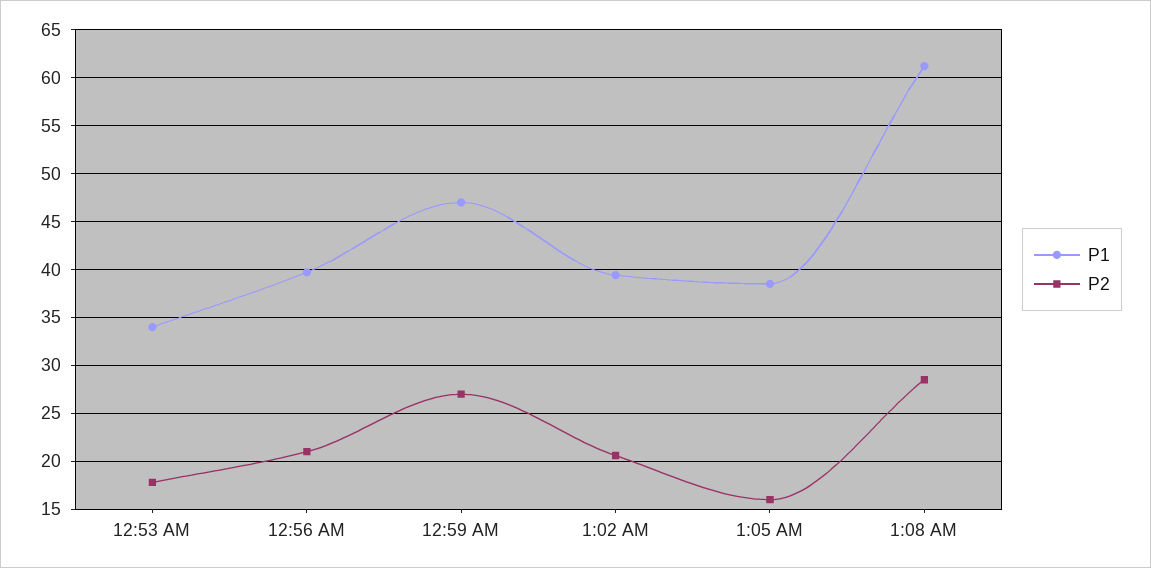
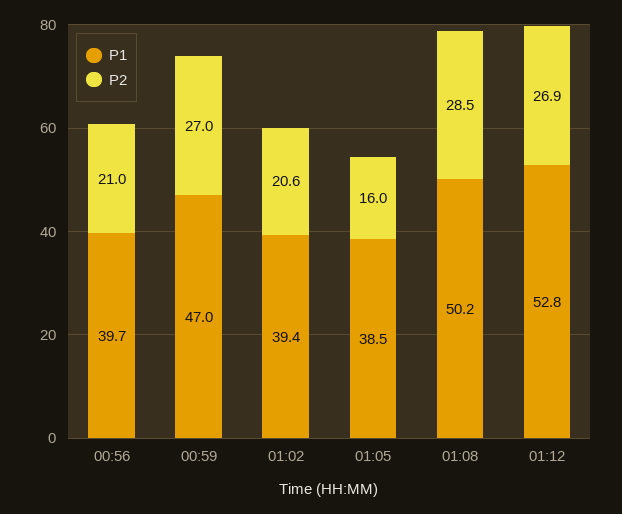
P1, 12:53 AM: 34 -> none
P2, 12:53 AM: 18 -> none
P1, 1:08 AM: 61 -> 50.2
P1, 01:12: none -> 52.8
P2, 01:12: none -> 26.9

